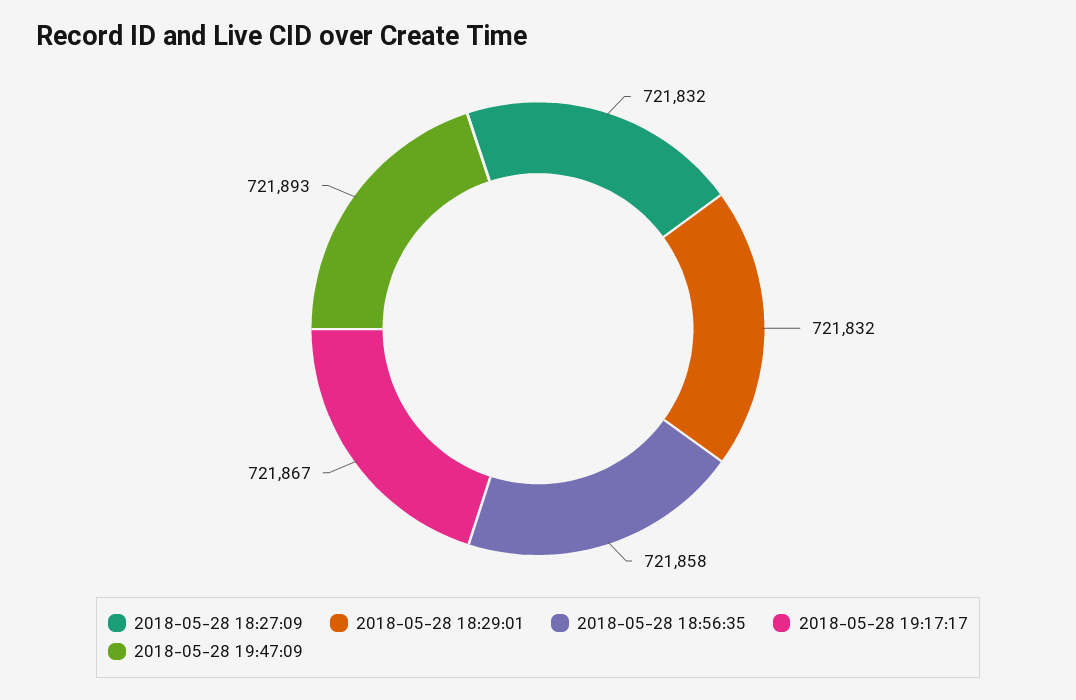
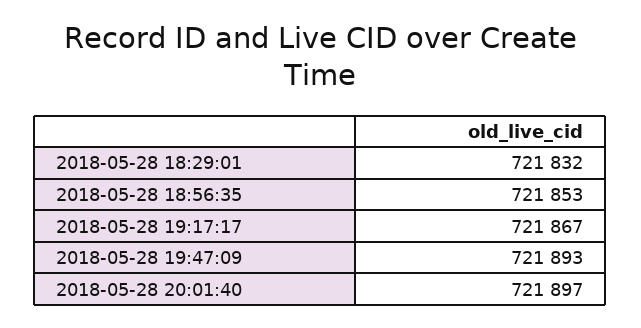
2018-05-28 18:27:09: 721832 -> none
2018-05-28 18:56:35: 721858 -> 721853
2018-05-28 20:01:40: none -> 721897

